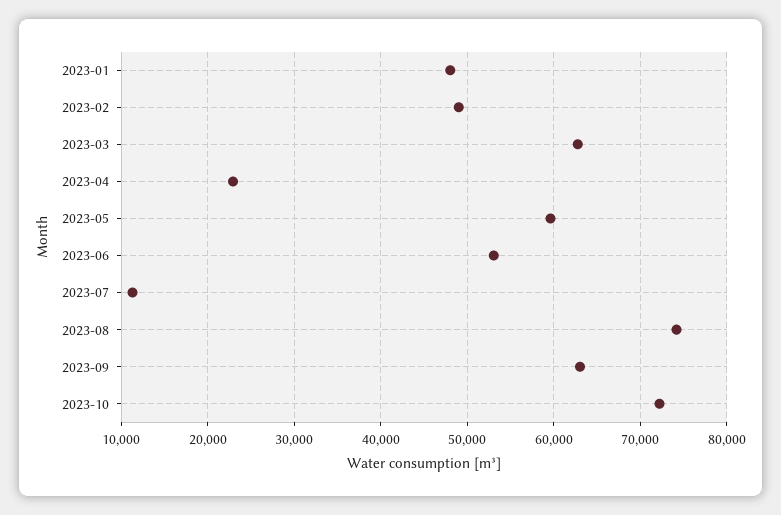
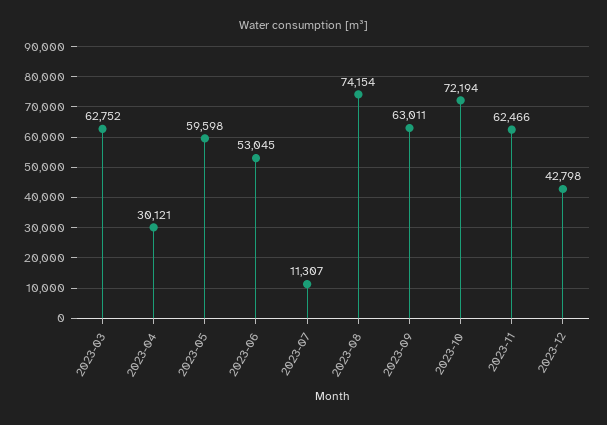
2023-01: 48000 -> none
2023-02: 49000 -> none
2023-04: 23000 -> 30121
2023-11: none -> 62466
2023-12: none -> 42798

